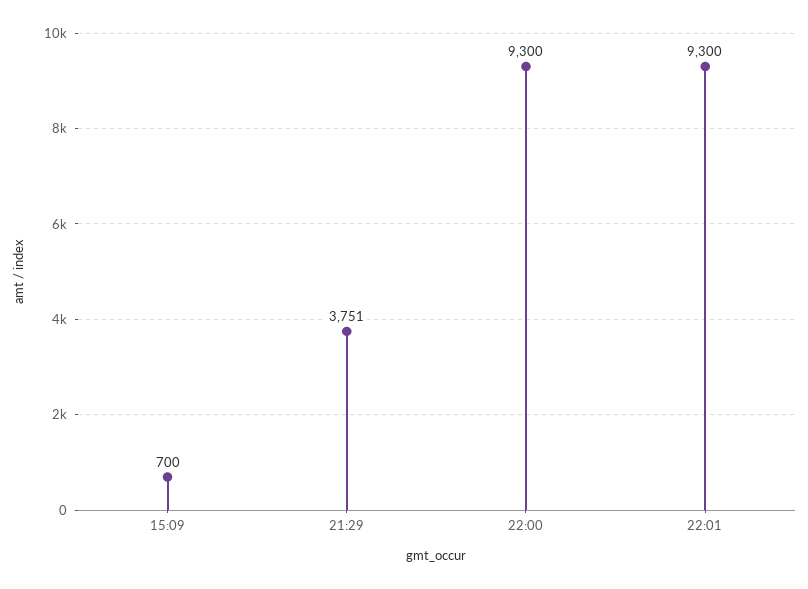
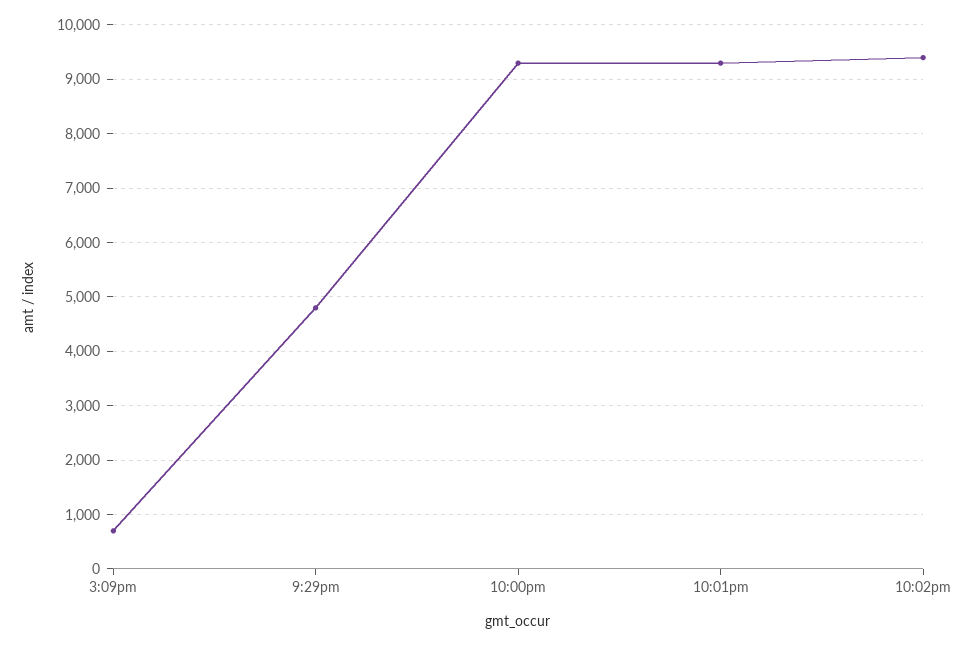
21:29: 3751 -> 4800
10:02pm: none -> 9400

